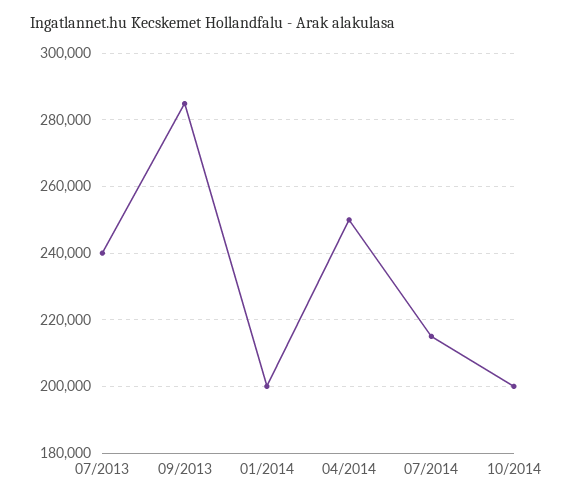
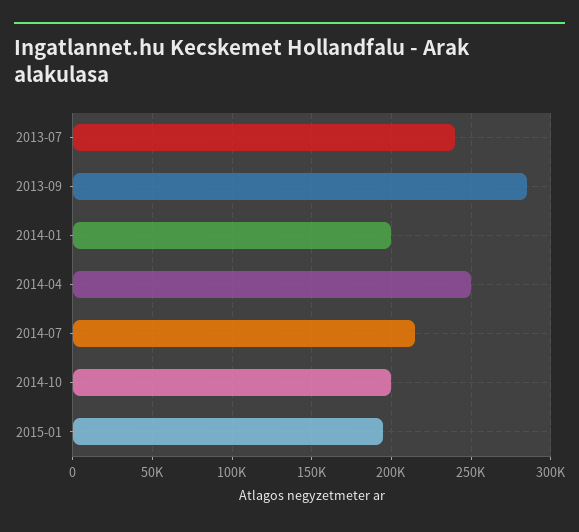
2015-01: none -> 195000

